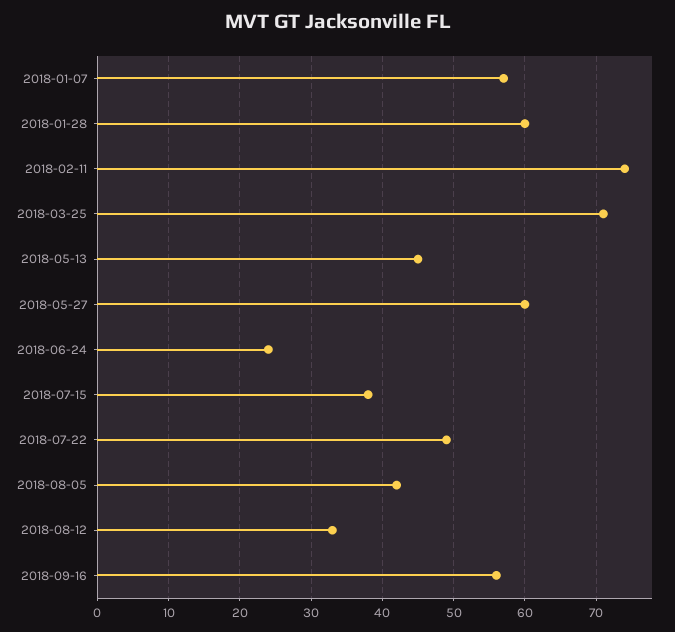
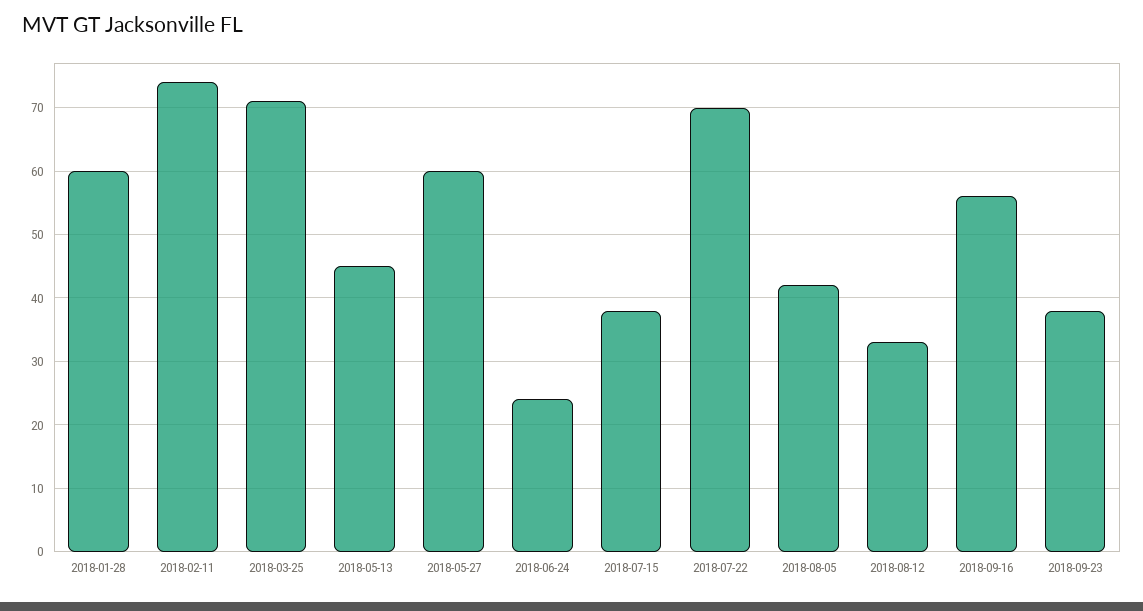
2018-01-07: 57 -> none
2018-07-22: 49 -> 70
2018-09-23: none -> 38

